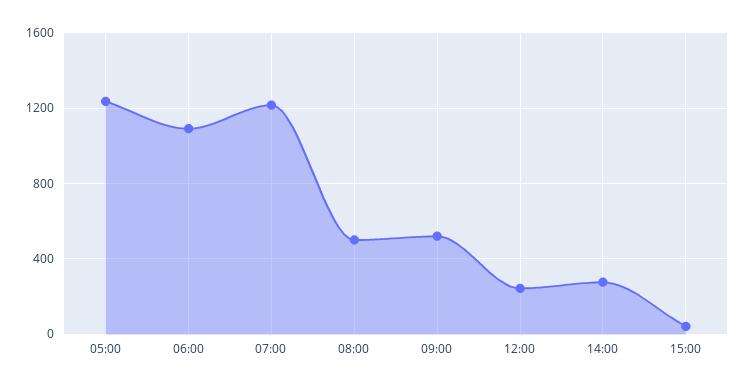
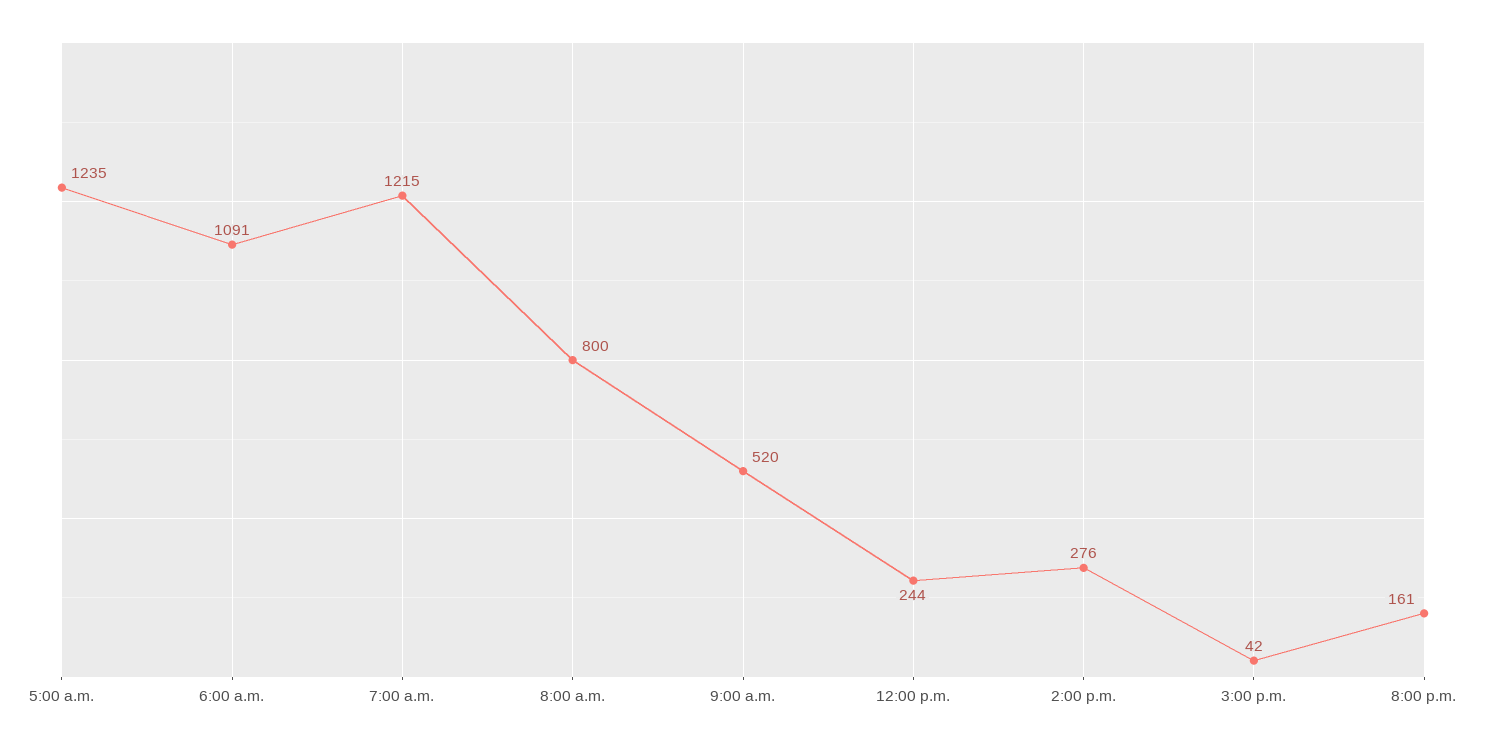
08:00: 500 -> 800
8:00 p.m.: none -> 161

